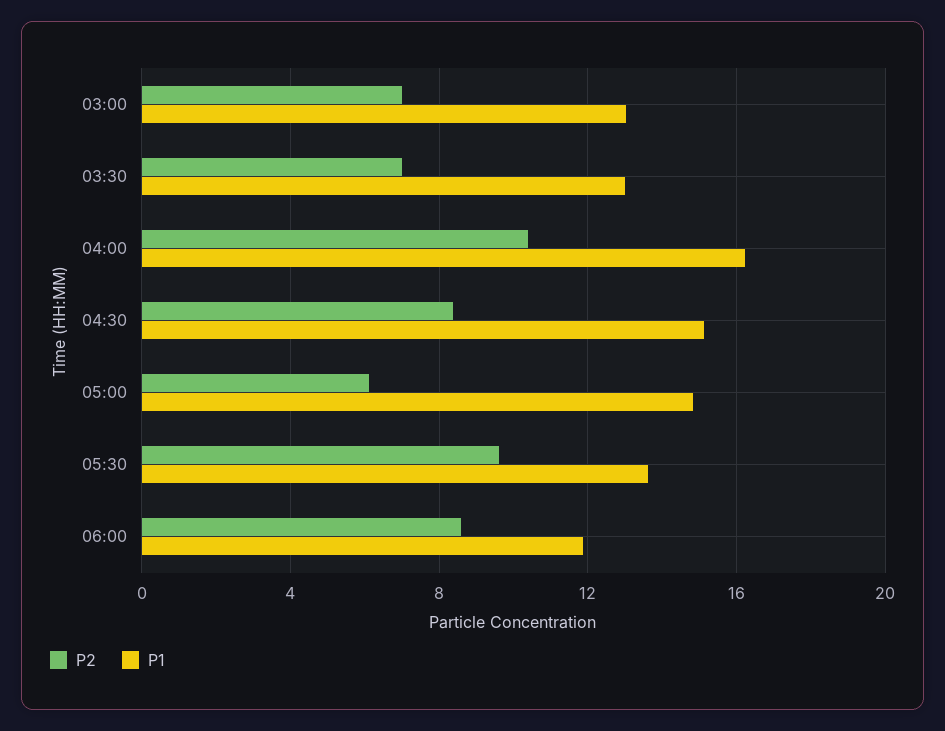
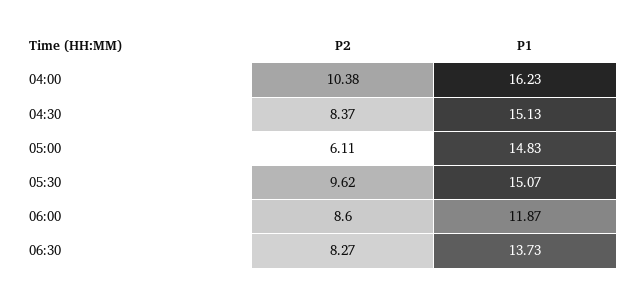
P2, 03:00: 7 -> none
P1, 03:00: 13 -> none
P2, 03:30: 7 -> none
P1, 03:30: 13 -> none
P1, 05:30: 13.5 -> 15.07
P2, 06:30: none -> 8.27
P1, 06:30: none -> 13.73

